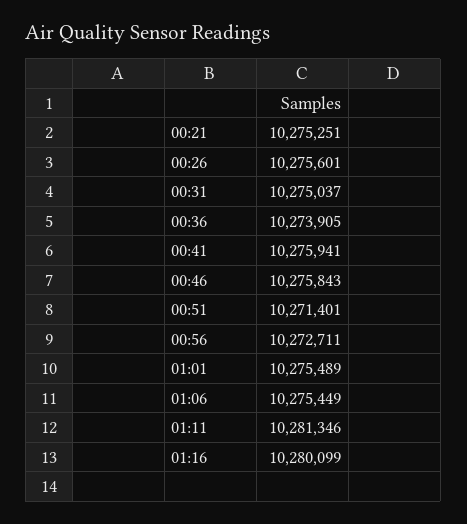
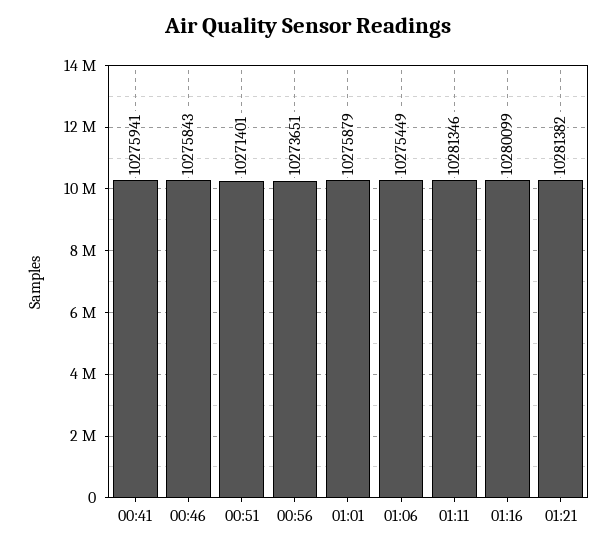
00:21: 10275251 -> none
00:26: 10275601 -> none
00:31: 10275037 -> none
00:36: 10273905 -> none
00:56: 10272711 -> 10273651
01:01: 10275489 -> 10275879
01:21: none -> 10281382

